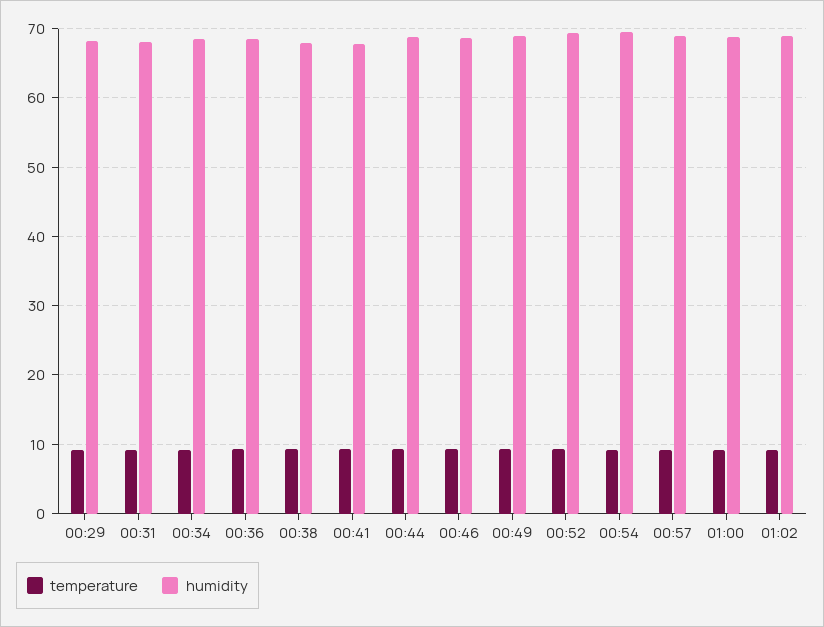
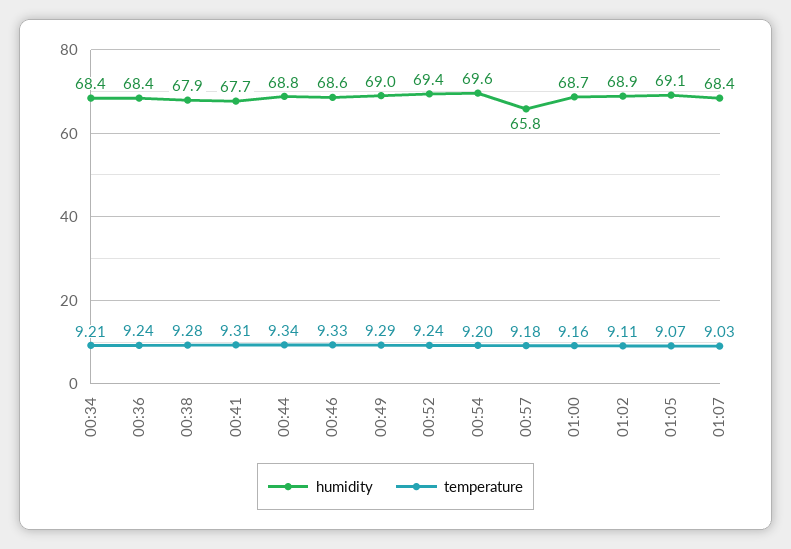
temperature, 00:29: 9 -> none
humidity, 00:29: 68 -> none
temperature, 00:31: 9 -> none
humidity, 00:31: 68 -> none
humidity, 00:57: 69 -> 65.8
humidity, 01:05: none -> 69.1
temperature, 01:05: none -> 9.07
humidity, 01:07: none -> 68.4
temperature, 01:07: none -> 9.03

